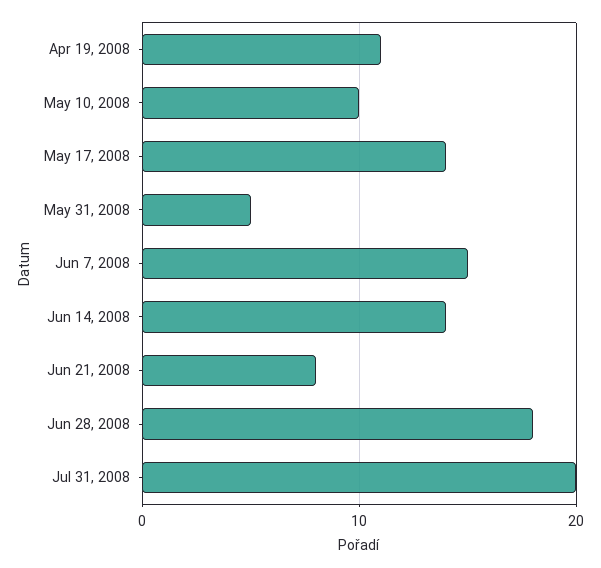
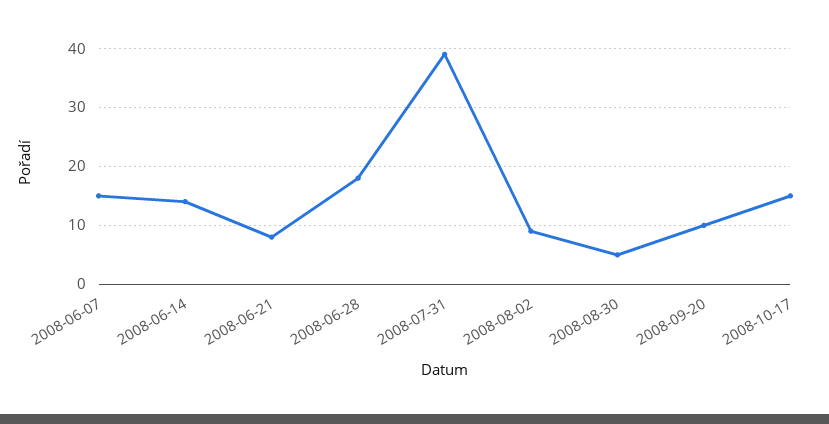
Apr 19, 2008: 11 -> none
May 10, 2008: 10 -> none
May 17, 2008: 14 -> none
May 31, 2008: 5 -> none
Jul 31, 2008: 20 -> 40
2008-08-02: none -> 10
2008-08-30: none -> 5
2008-09-20: none -> 10
2008-10-17: none -> 15

